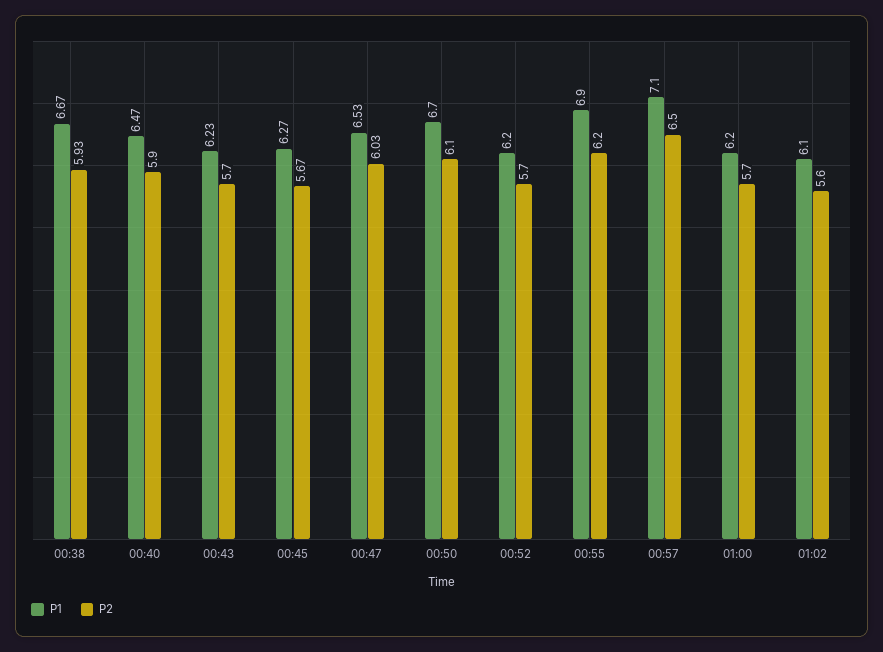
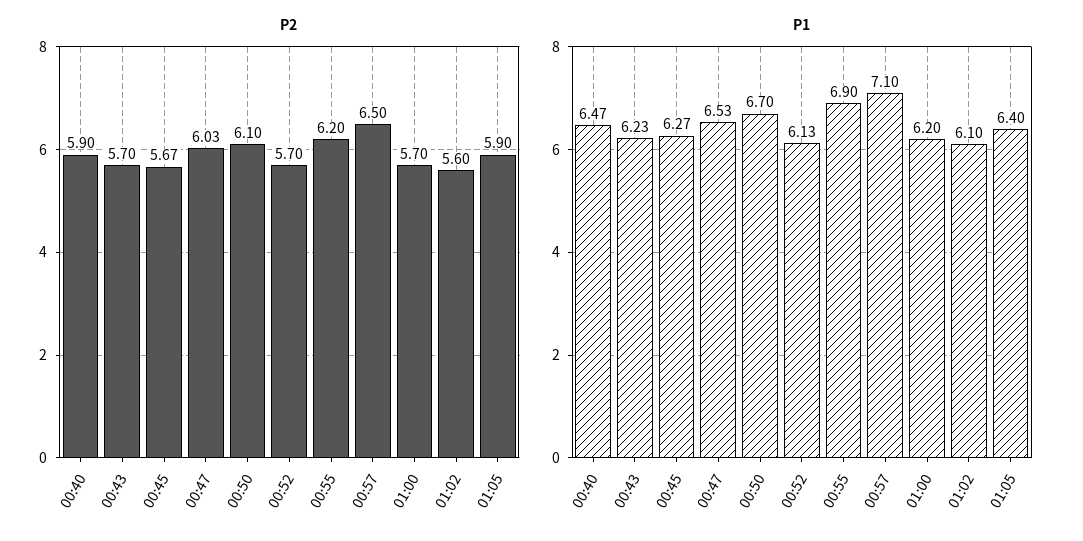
P1, 00:38: 6.67 -> none
P2, 00:38: 5.93 -> none
P1, 00:52: 6.2 -> 6.13
P2, 01:05: none -> 5.9
P1, 01:05: none -> 6.4

